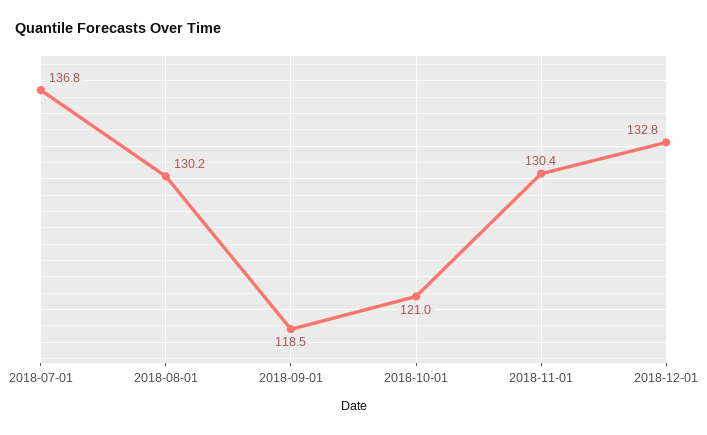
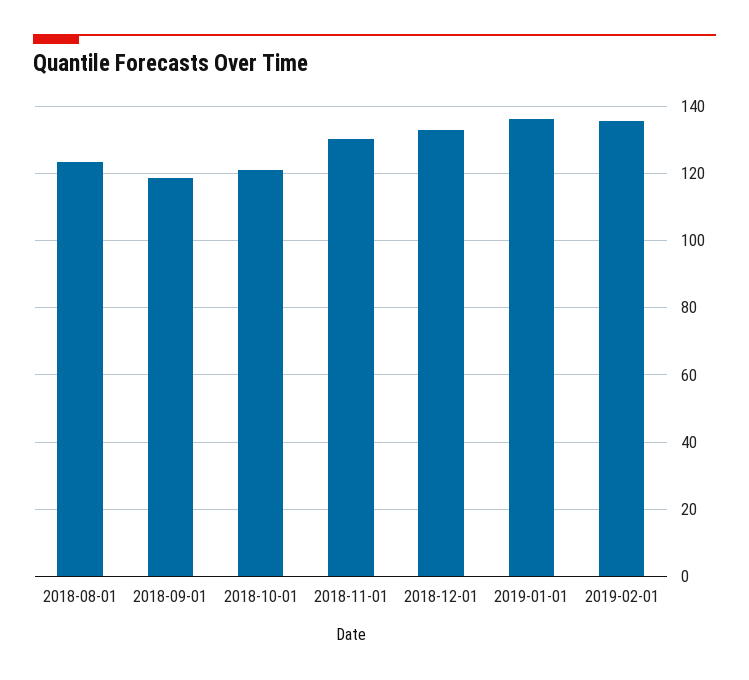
2018-07-01: 136.8 -> none
2018-08-01: 130.2 -> 124
2019-01-01: none -> 136
2019-02-01: none -> 136

